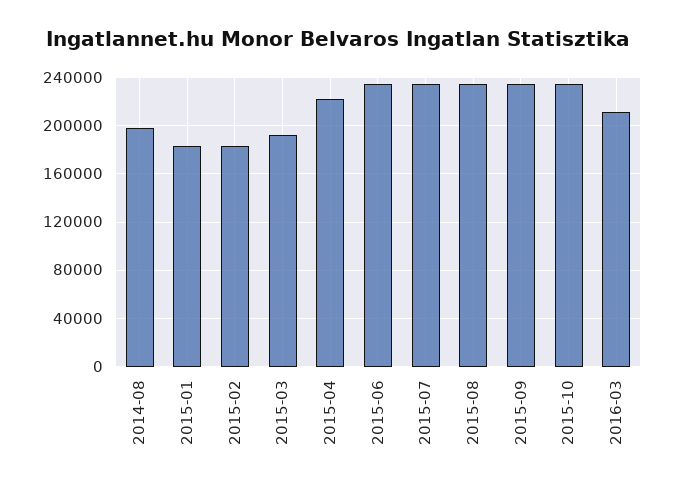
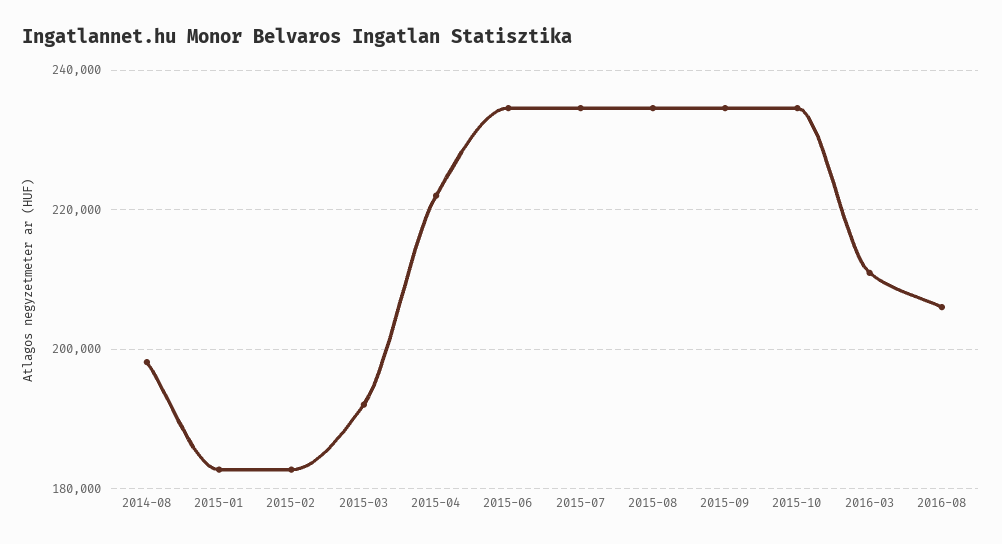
2016-08: none -> 206000

